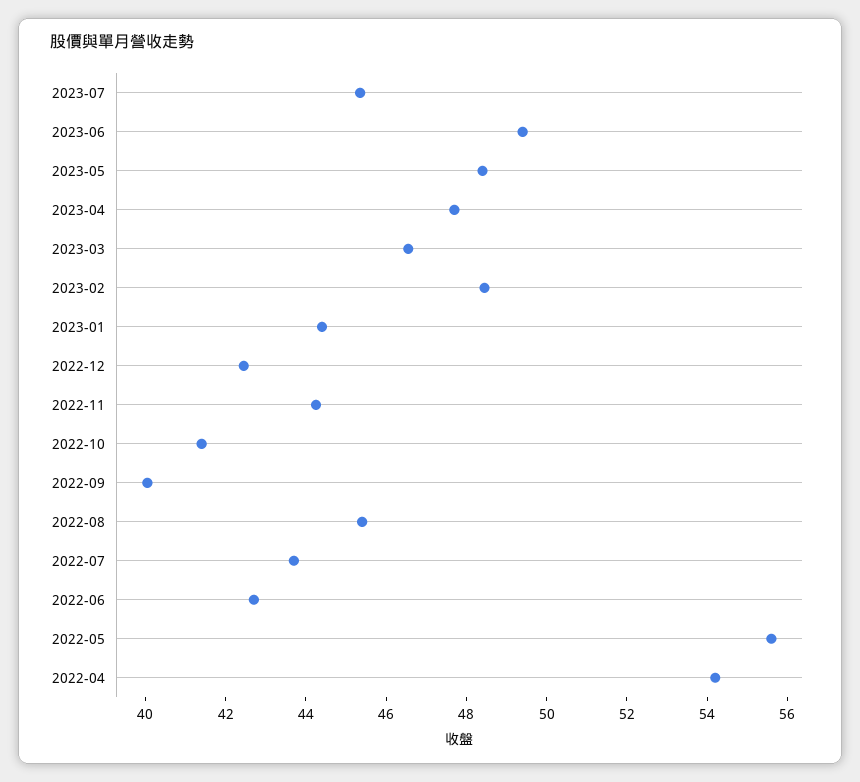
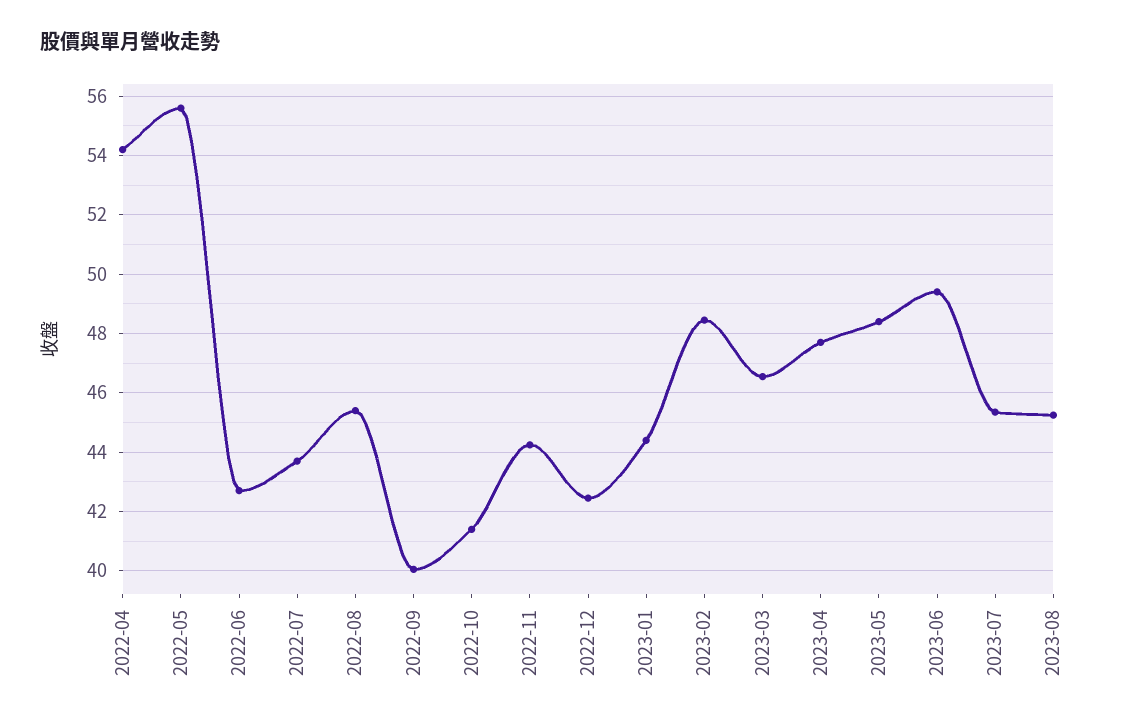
2023-08: none -> 45.25

